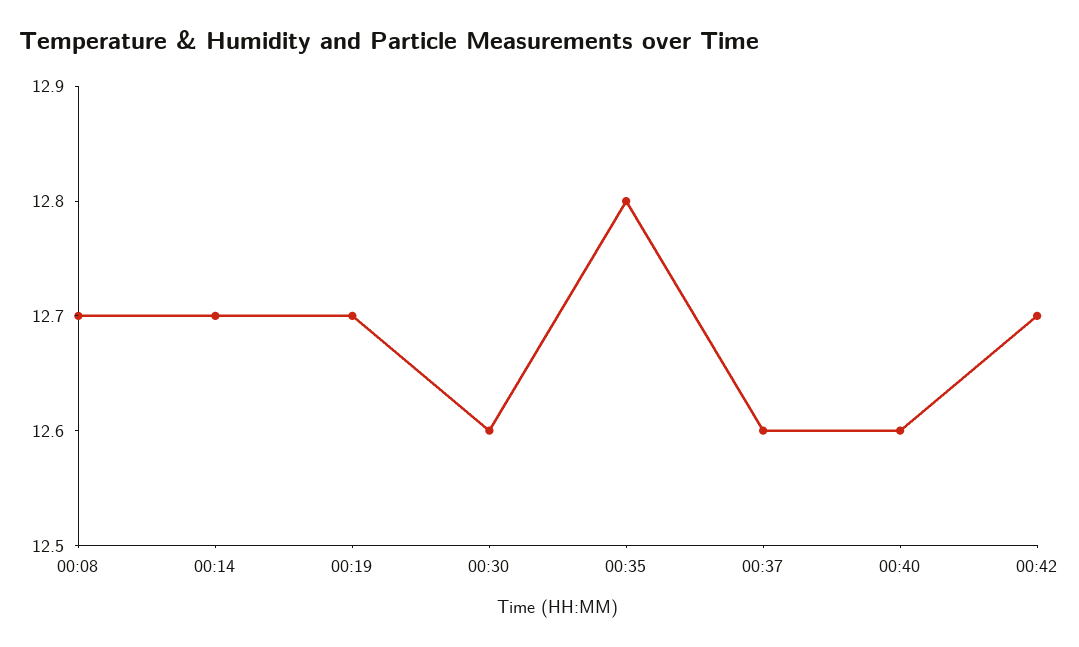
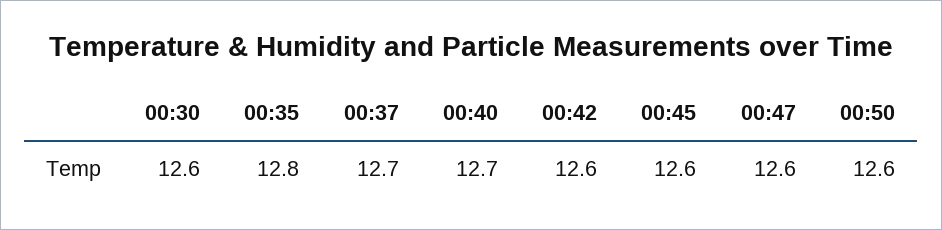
00:08: 12.7 -> none
00:14: 12.7 -> none
00:19: 12.7 -> none
00:37: 12.6 -> 12.7
00:40: 12.6 -> 12.7
00:42: 12.7 -> 12.6
00:45: none -> 12.6
00:47: none -> 12.6
00:50: none -> 12.6

